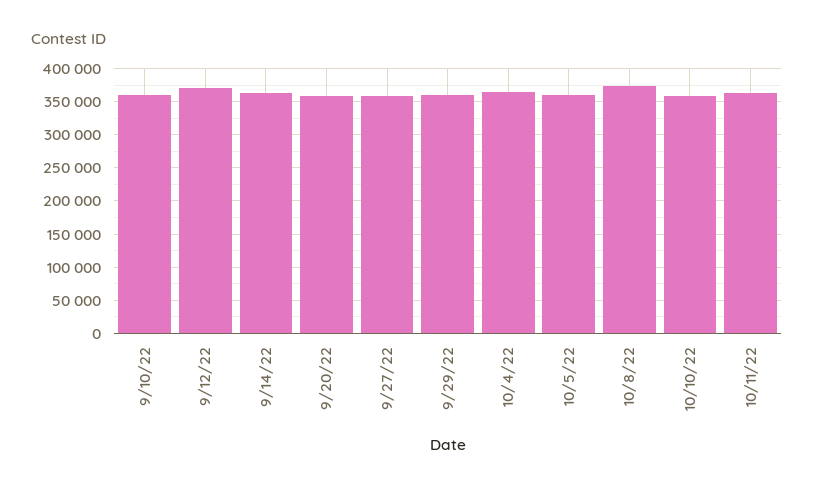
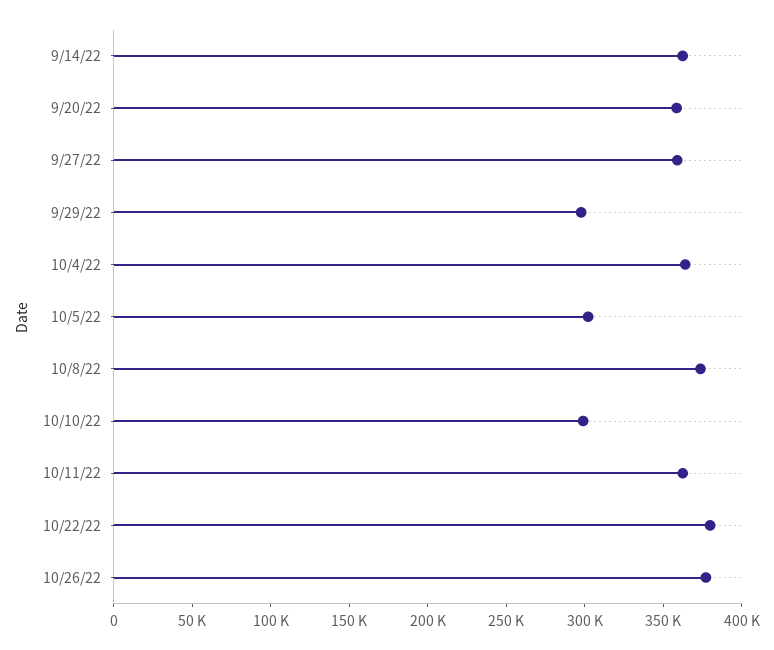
9/10/22: 360000 -> none
9/12/22: 370000 -> none
9/29/22: 360000 -> 300000
10/5/22: 360000 -> 300000
10/10/22: 360000 -> 300000
10/22/22: none -> 380000
10/26/22: none -> 380000

